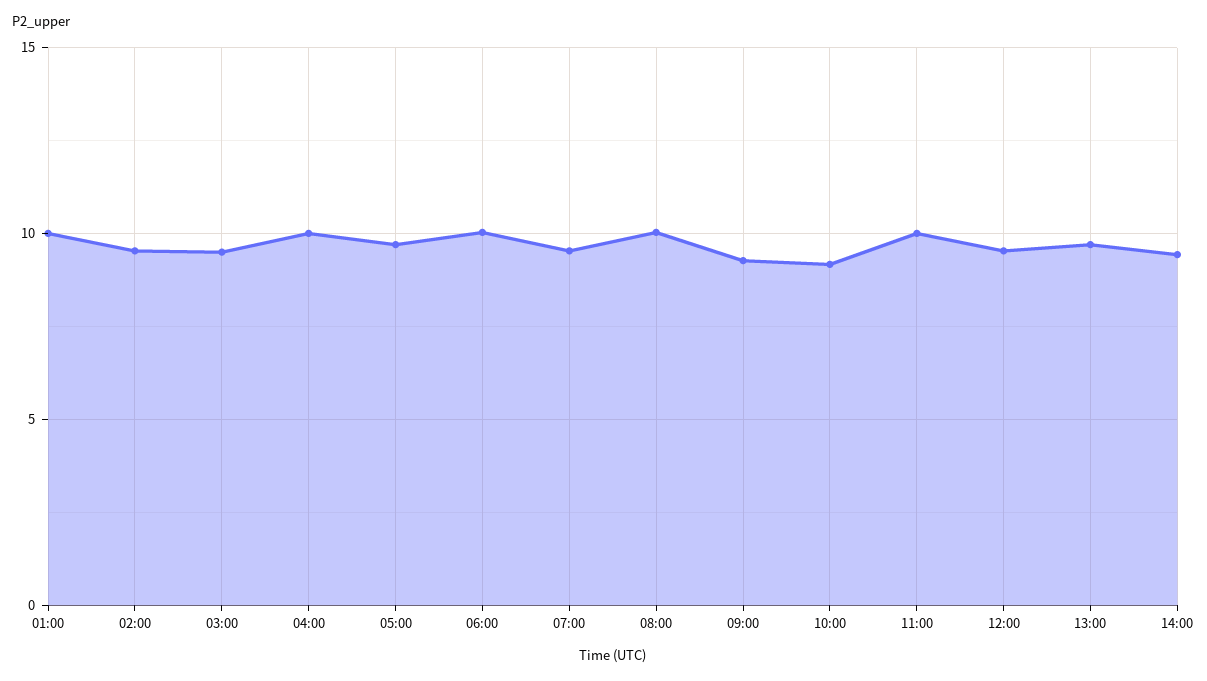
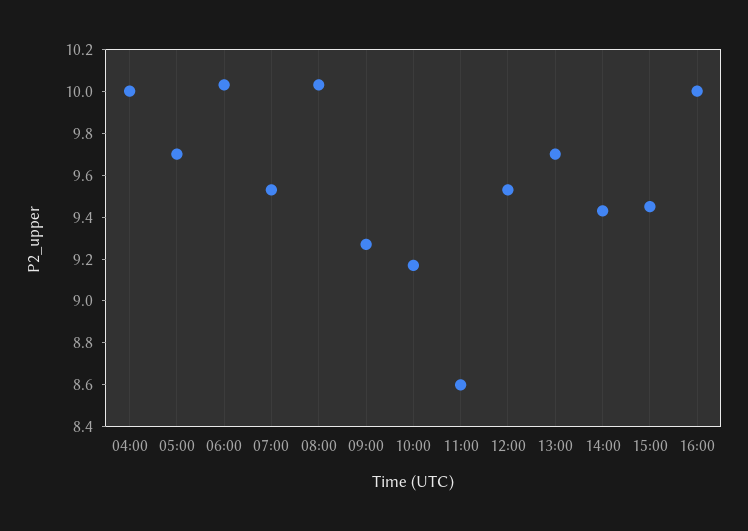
01:00: 10 -> none
02:00: 9.5 -> none
03:00: 9.5 -> none
11:00: 10 -> 8.6
15:00: none -> 9.45
16:00: none -> 10

